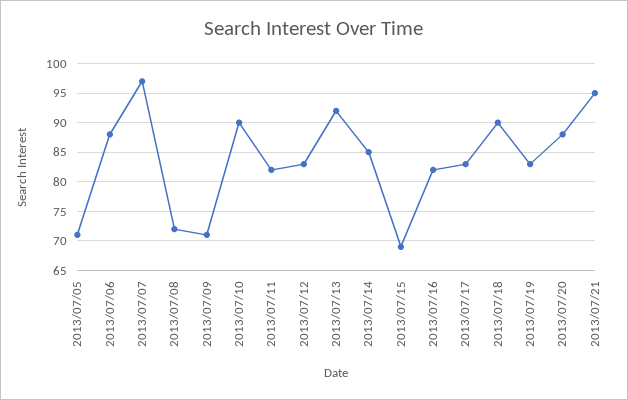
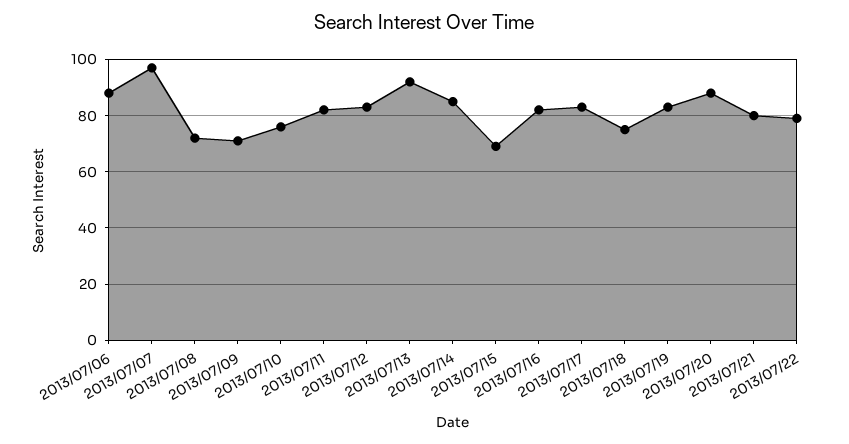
2013/07/05: 70 -> none
2013/07/10: 90 -> 75
2013/07/18: 90 -> 75
2013/07/21: 95 -> 80
2013/07/22: none -> 80

